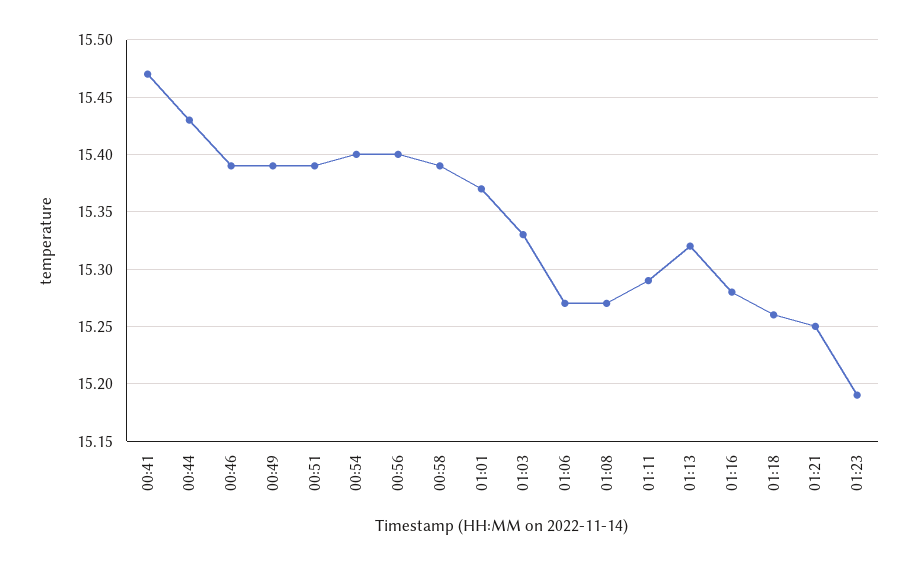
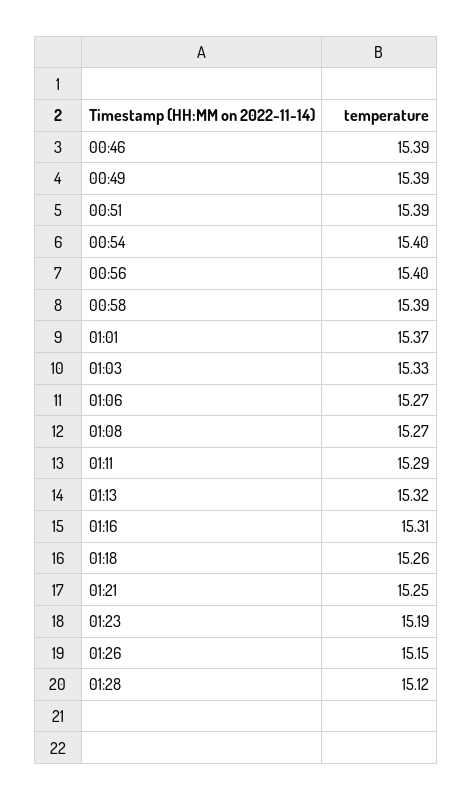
00:41: 15.47 -> none
00:44: 15.43 -> none
01:16: 15.28 -> 15.31
01:26: none -> 15.15
01:28: none -> 15.12

